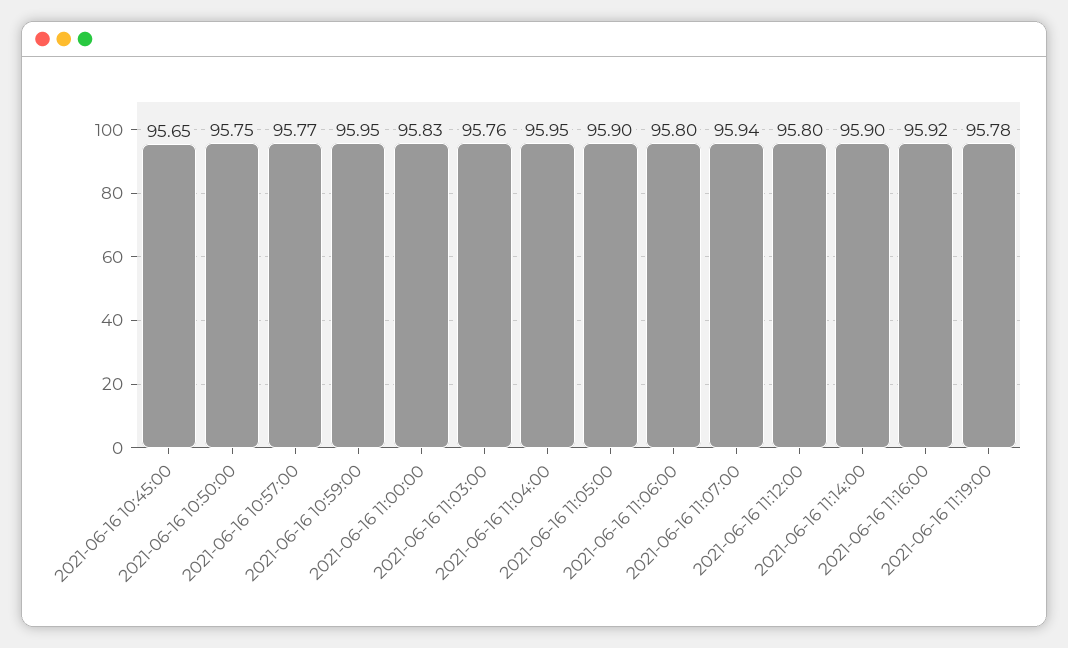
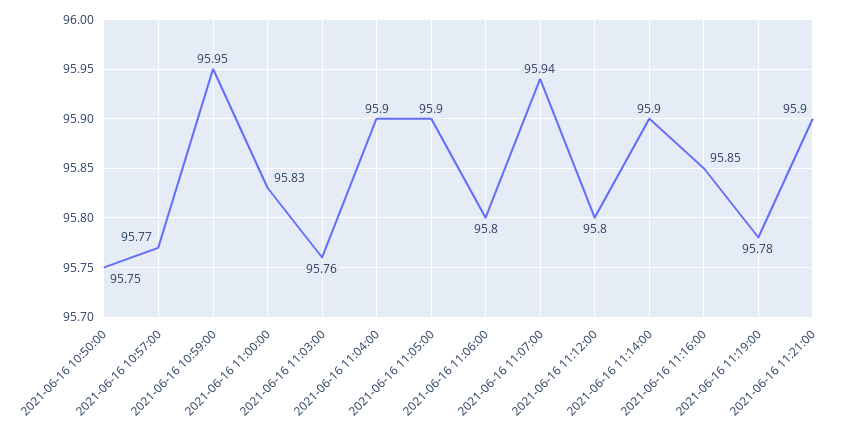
2021-06-16 10:45:00: 95.65 -> none
2021-06-16 11:04:00: 95.95 -> 95.9
2021-06-16 11:16:00: 95.92 -> 95.85
2021-06-16 11:21:00: none -> 95.9

